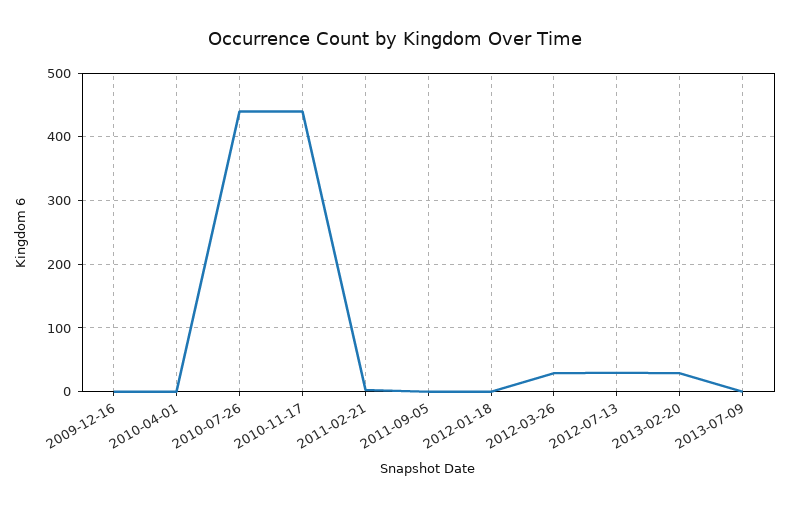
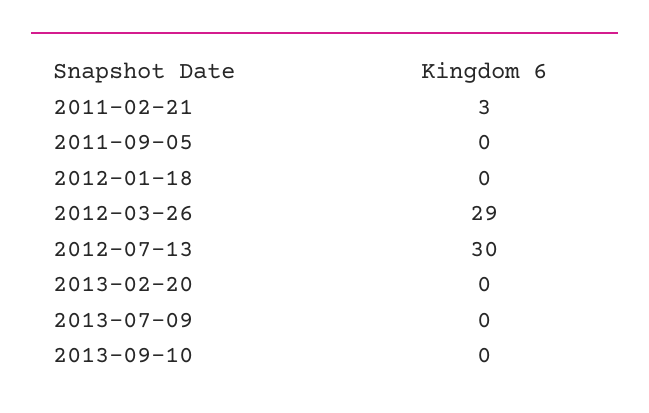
2009-12-16: 0 -> none
2010-04-01: 0 -> none
2010-07-26: 440 -> none
2010-11-17: 440 -> none
2013-02-20: 30 -> 0
2013-09-10: none -> 0

